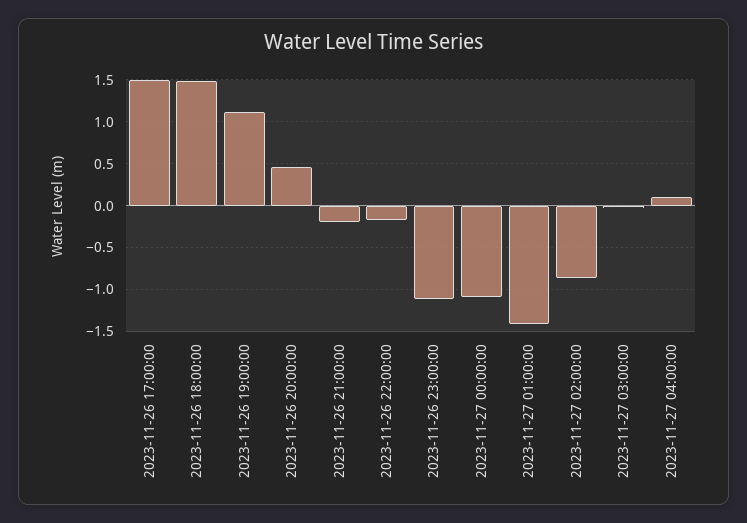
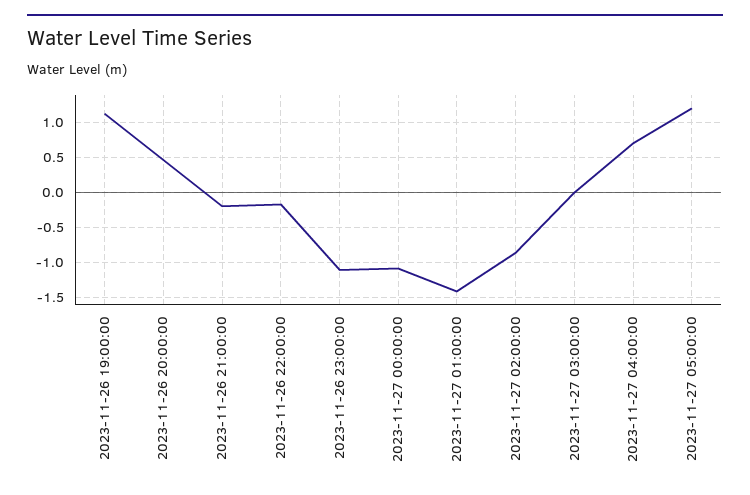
2023-11-26 17:00:00: 1.5 -> none
2023-11-26 18:00:00: 1.5 -> none
2023-11-27 04:00:00: 0.1 -> 0.7
2023-11-27 05:00:00: none -> 1.2

